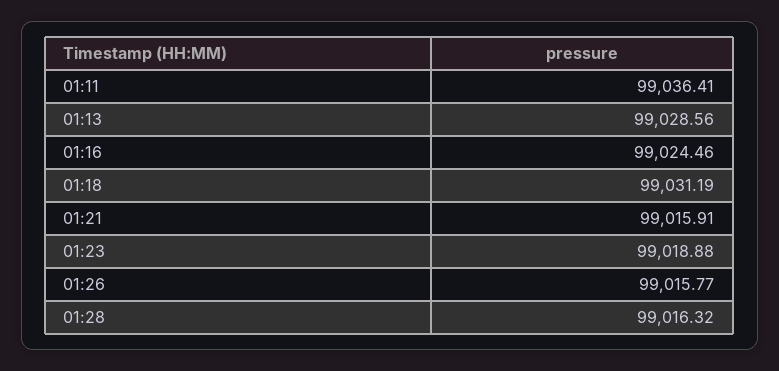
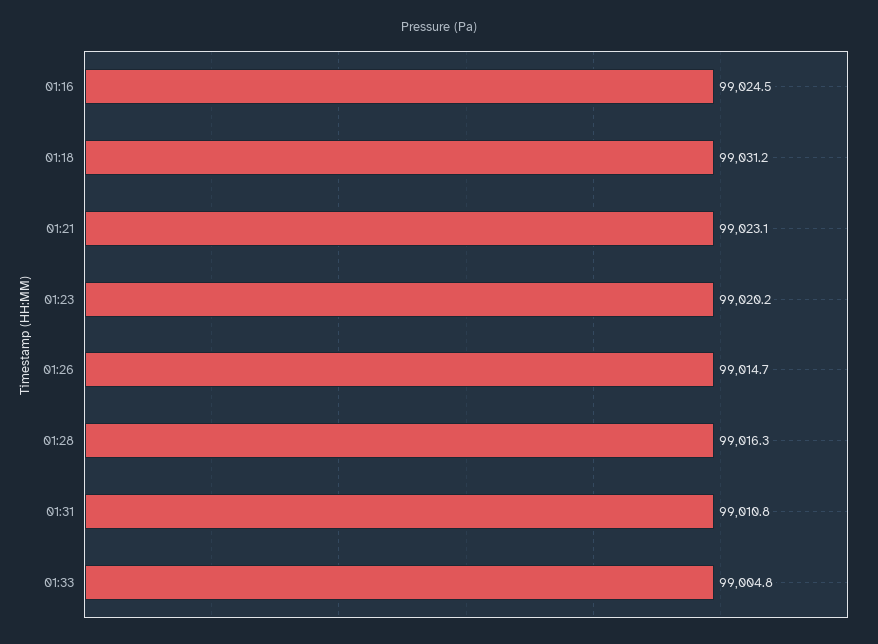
01:11: 99036.41 -> none
01:13: 99028.56 -> none
01:21: 99015.91 -> 99023.1
01:23: 99018.88 -> 99020.2
01:26: 99015.77 -> 99014.7
01:31: none -> 99010.8
01:33: none -> 99004.8

